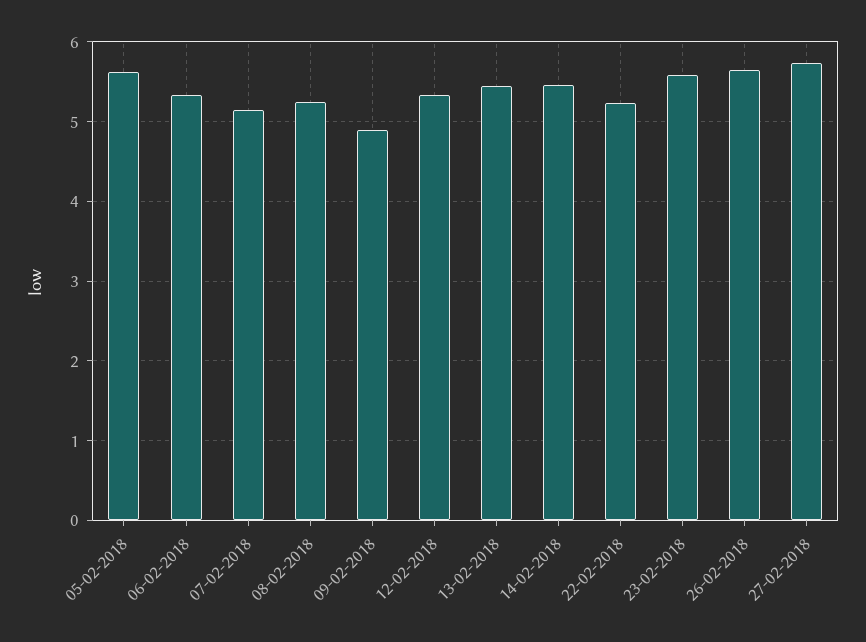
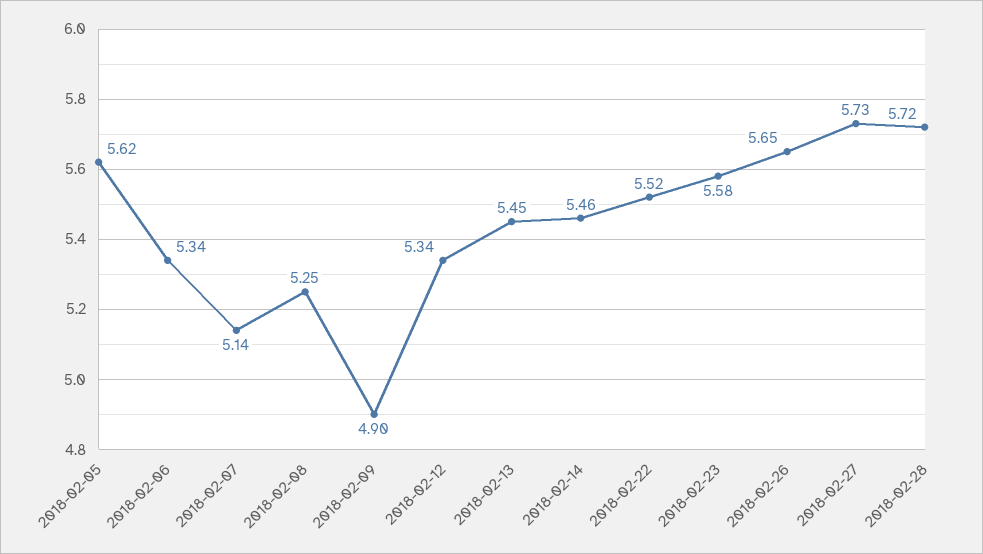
22-02-2018: 5.2 -> 5.52
2018-02-28: none -> 5.72

